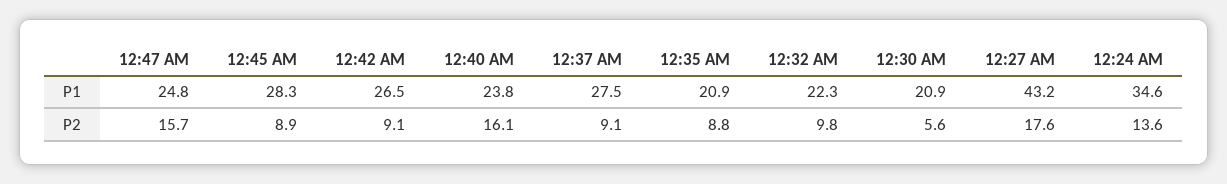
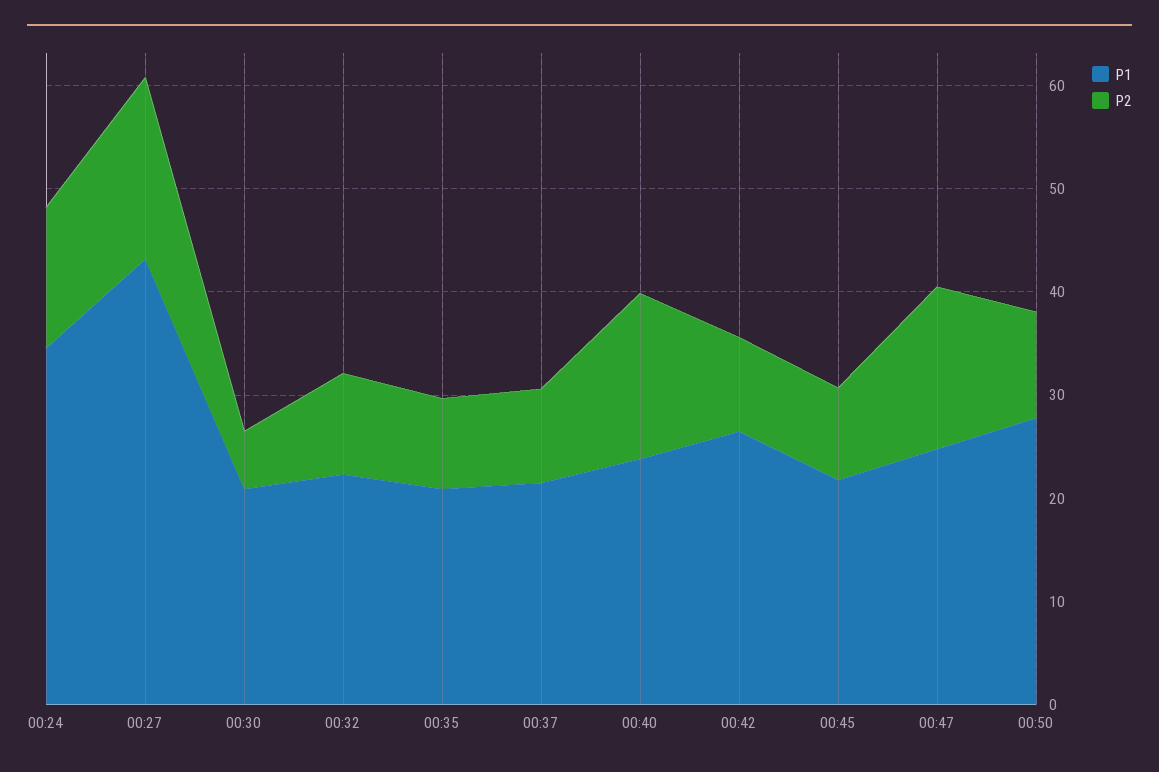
P1, 12:45 AM: 28.3 -> 22
P1, 12:37 AM: 27.5 -> 22
P1, 00:50: none -> 28
P2, 00:50: none -> 10

